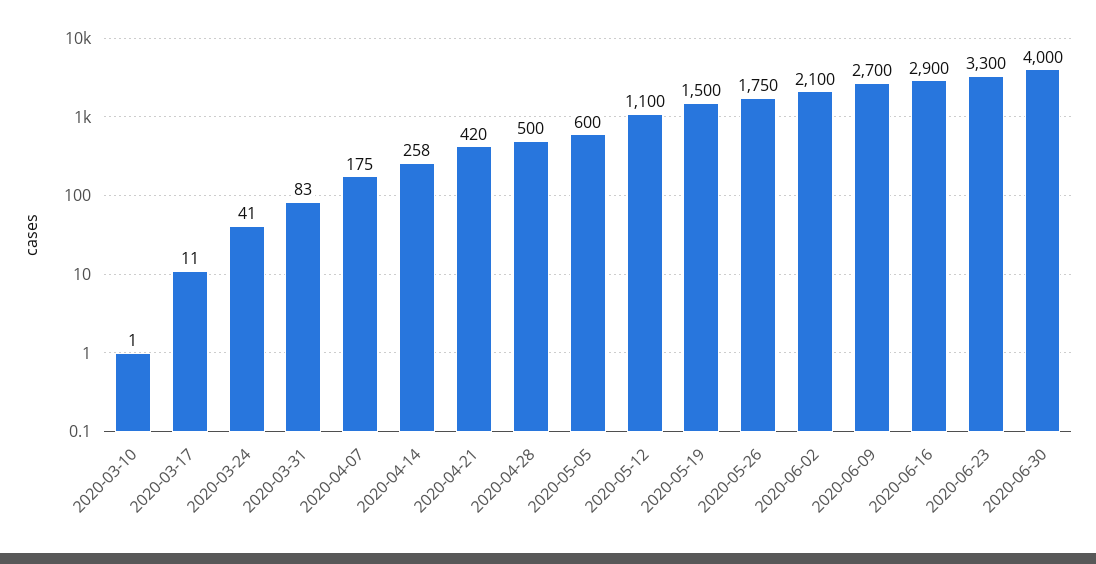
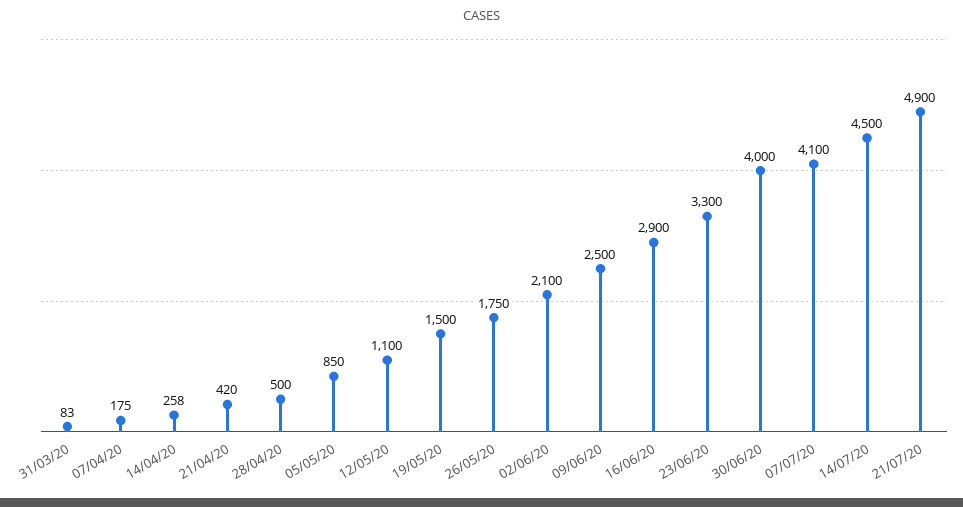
2020-03-10: 1 -> none
2020-03-17: 11 -> none
2020-03-24: 41 -> none
2020-05-05: 600 -> 850
2020-06-09: 2700 -> 2500
07/07/20: none -> 4100
14/07/20: none -> 4500
21/07/20: none -> 4900

